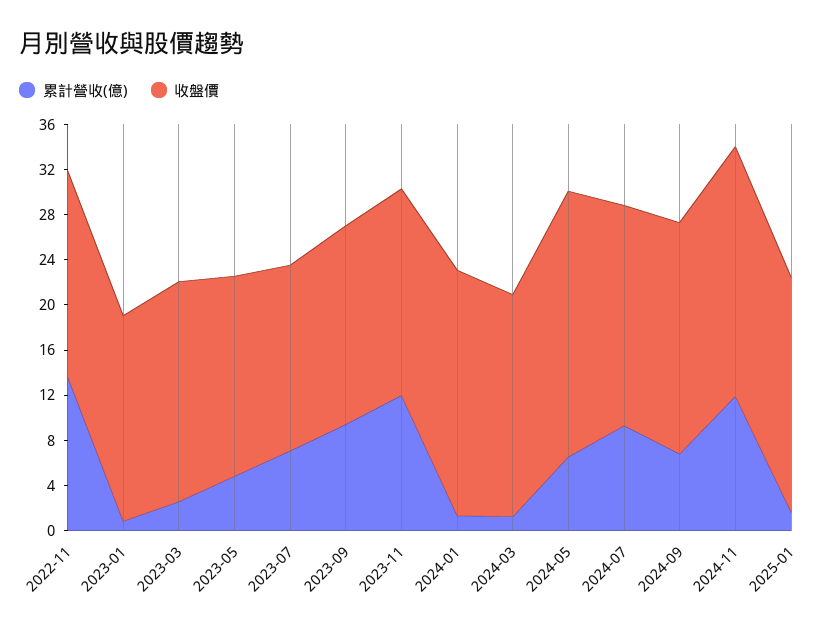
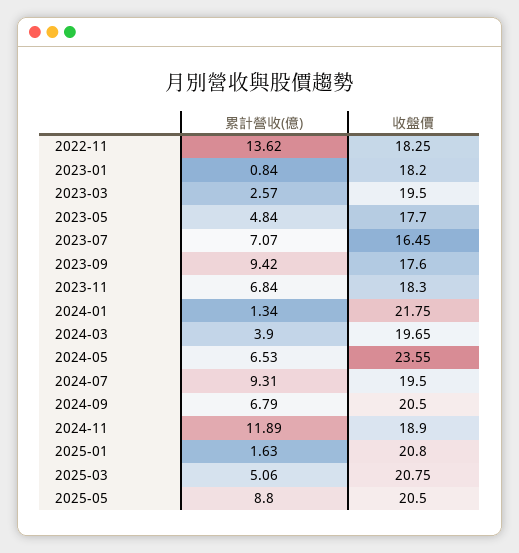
累計營收(億), 2023-11: 12 -> 6.84
累計營收(億), 2024-03: 1 -> 3.9
收盤價, 2024-11: 22 -> 18.9
累計營收(億), 2025-03: none -> 5.06
收盤價, 2025-03: none -> 20.75
累計營收(億), 2025-05: none -> 8.8
收盤價, 2025-05: none -> 20.5

